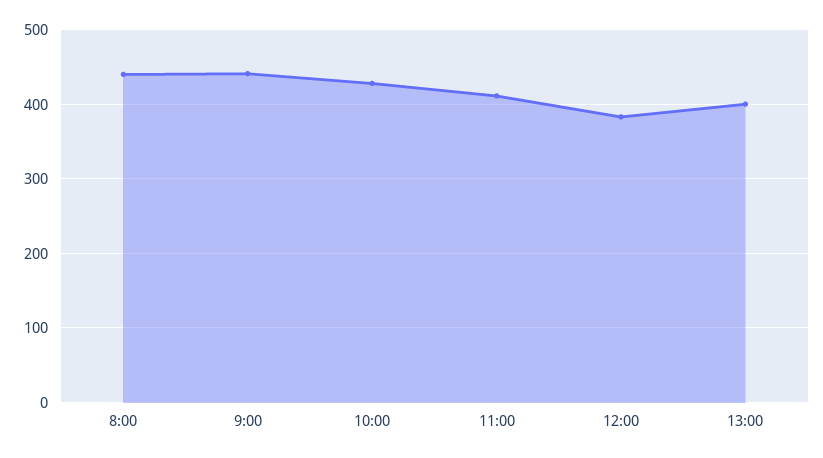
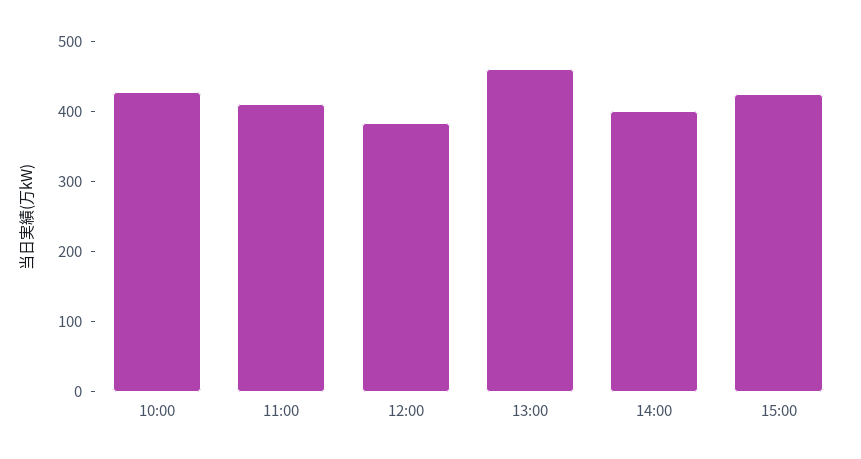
8:00: 440 -> none
9:00: 440 -> none
13:00: 400 -> 460
14:00: none -> 400
15:00: none -> 420

